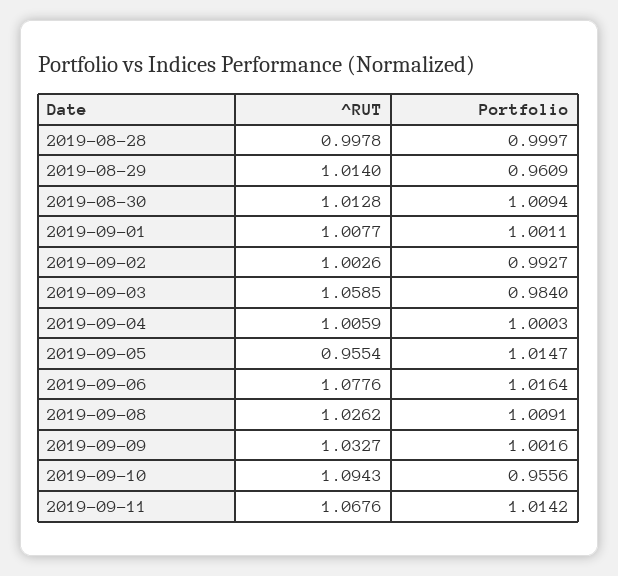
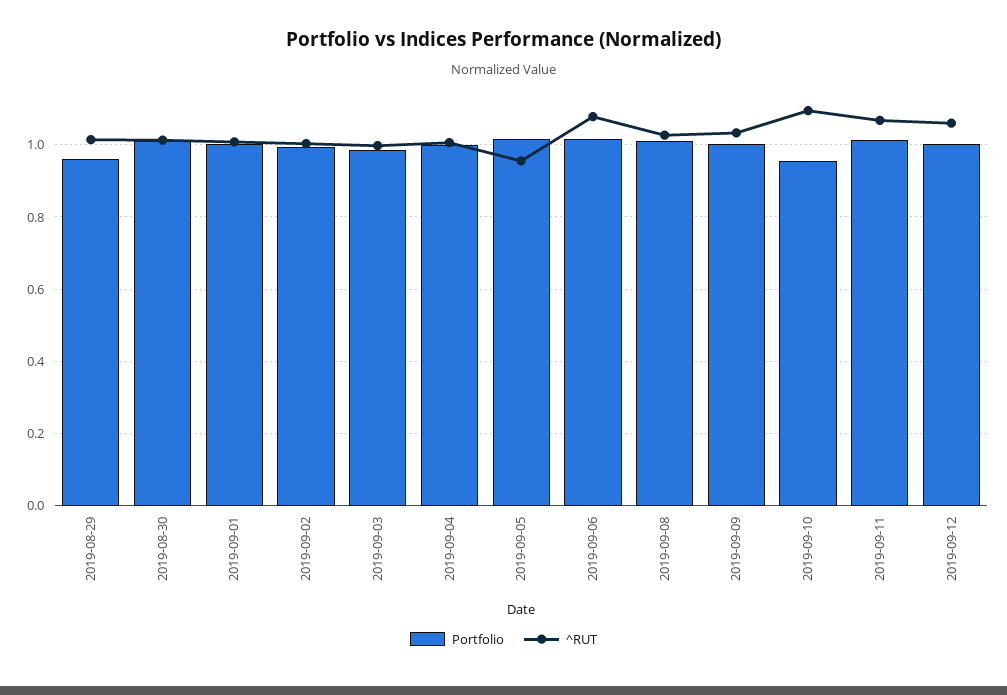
^RUT, 2019-08-28: 0.9978 -> none
Portfolio, 2019-08-28: 0.9997 -> none
^RUT, 2019-09-03: 1.0585 -> 1
Portfolio, 2019-09-12: none -> 1
^RUT, 2019-09-12: none -> 1.06

